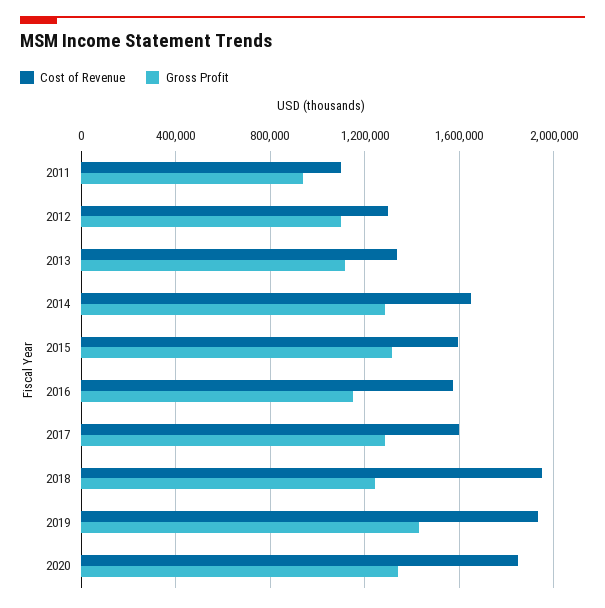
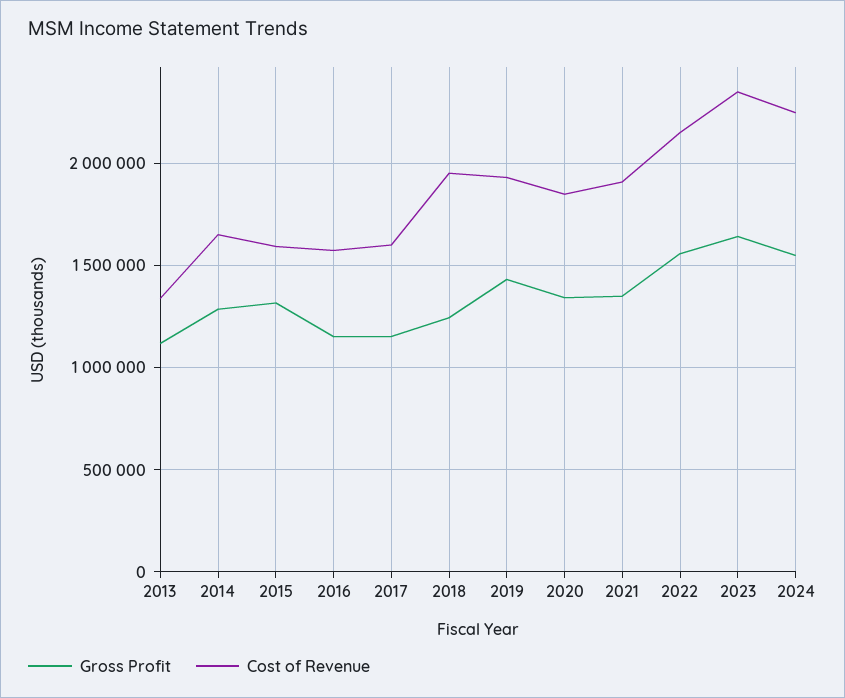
Cost of Revenue, 2011: 1100000 -> none
Gross Profit, 2011: 950000 -> none
Cost of Revenue, 2012: 1300000 -> none
Gross Profit, 2012: 1100000 -> none
Gross Profit, 2017: 1300000 -> 1150000
Gross Profit, 2021: none -> 1350000
Cost of Revenue, 2021: none -> 1900000
Gross Profit, 2022: none -> 1550000
Cost of Revenue, 2022: none -> 2150000
Gross Profit, 2023: none -> 1650000
Cost of Revenue, 2023: none -> 2350000
Gross Profit, 2024: none -> 1550000
Cost of Revenue, 2024: none -> 2250000

